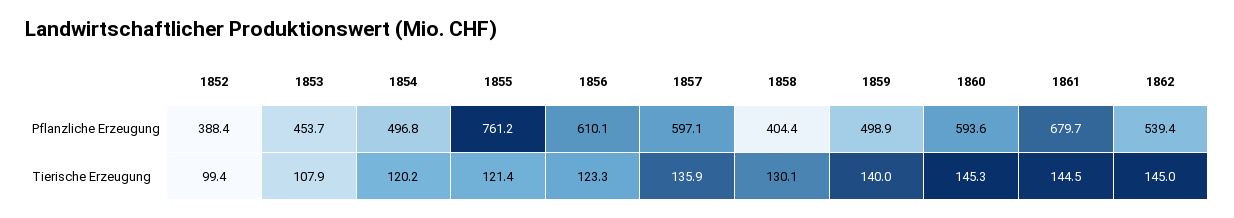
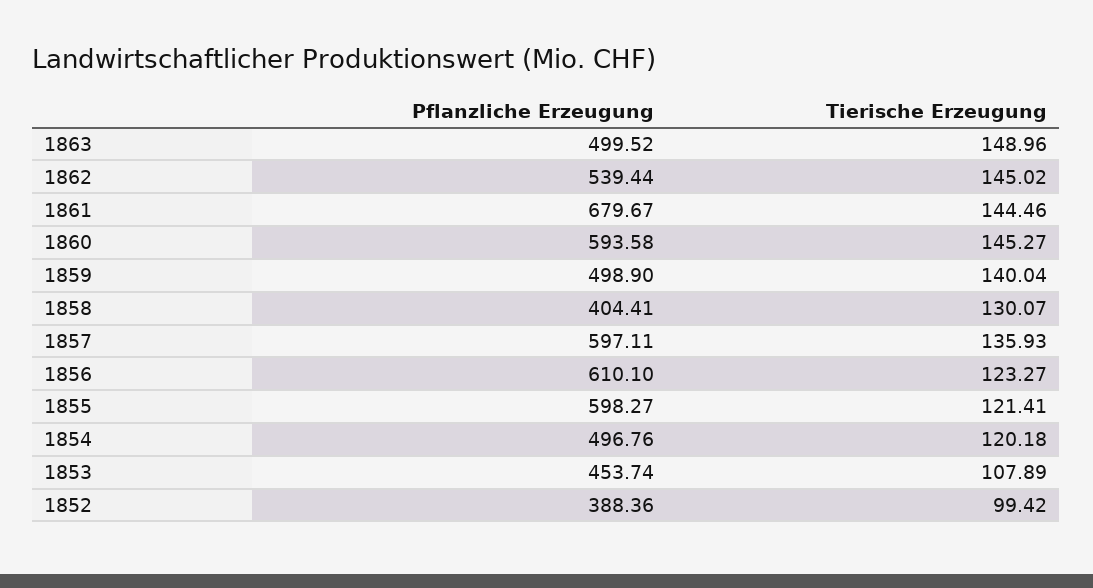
1855, Pflanzliche Erzeugung: 761.2 -> 598.27
1863, Pflanzliche Erzeugung: none -> 499.52
1863, Tierische Erzeugung: none -> 148.96

